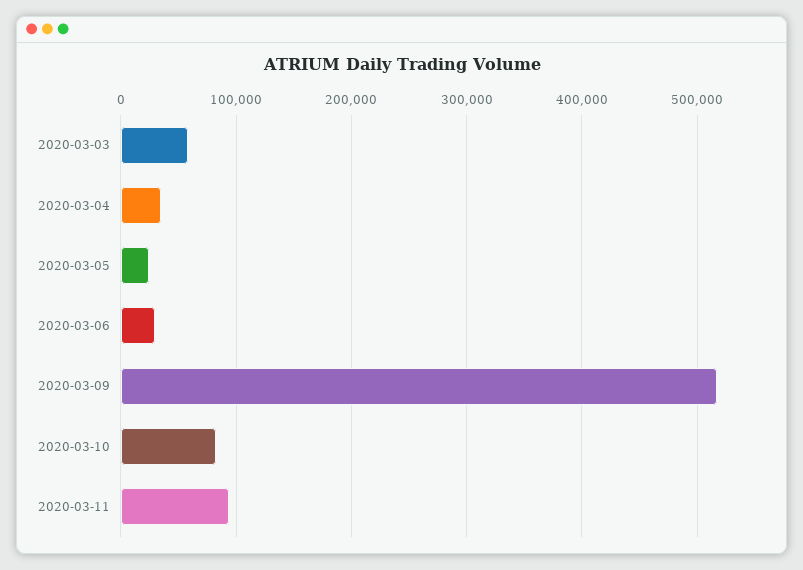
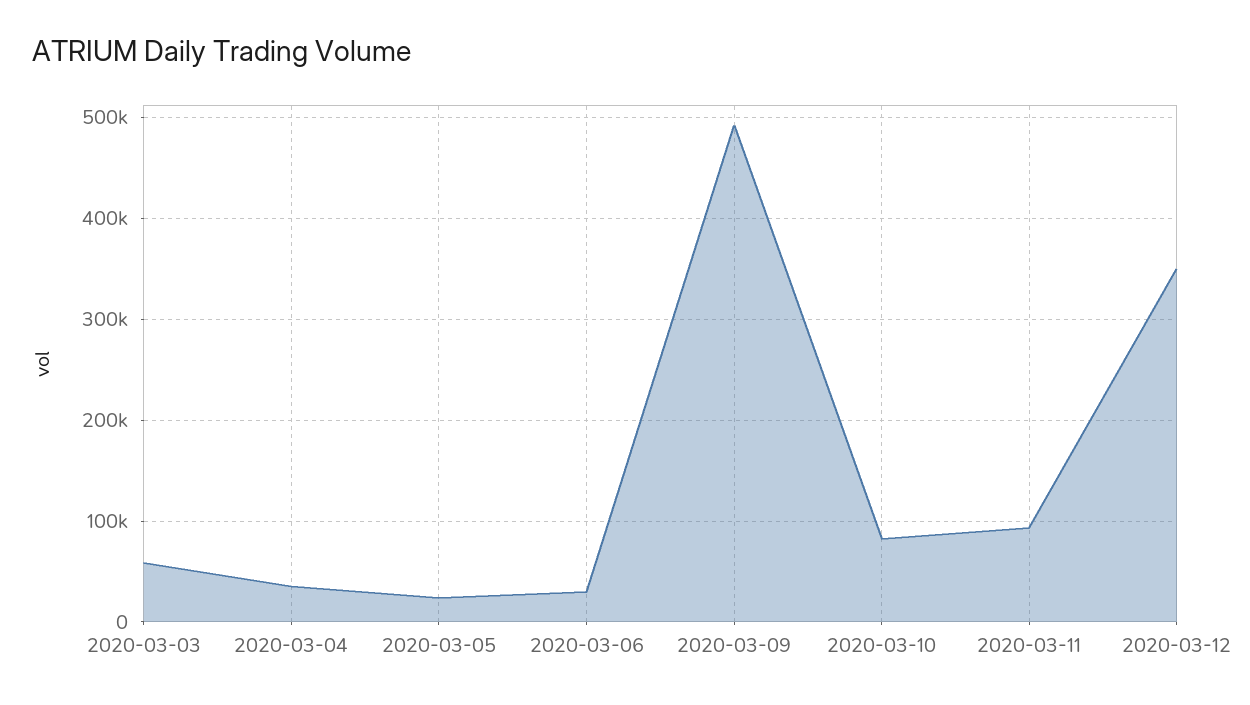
2020-03-09: 520000 -> 490000
2020-03-12: none -> 350000

